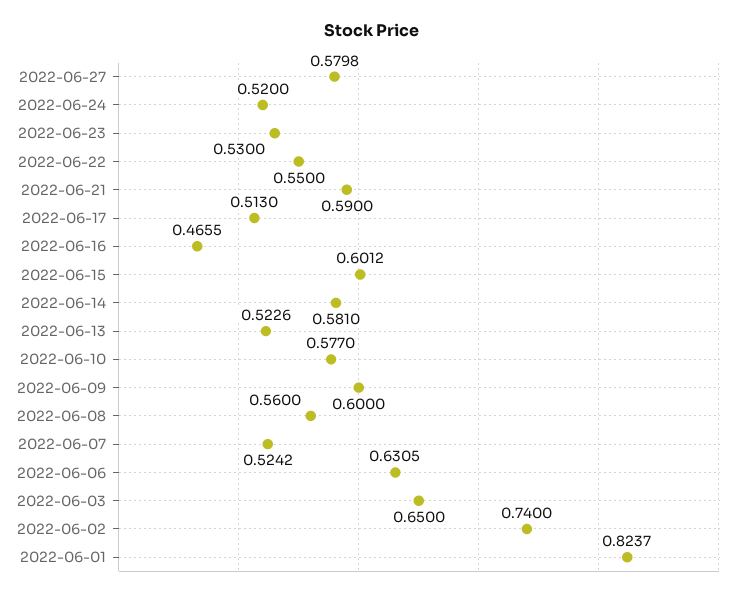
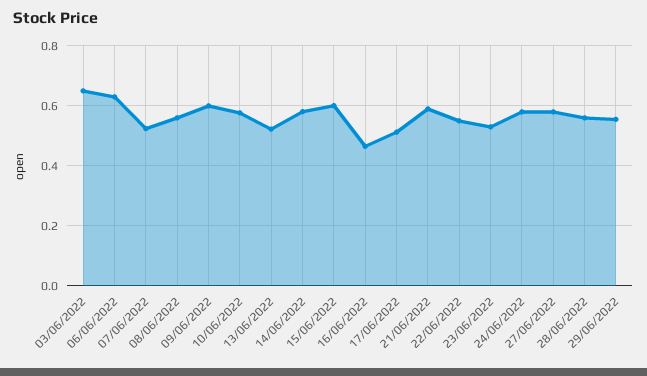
2022-06-24: 0.52 -> 0.58
2022-06-02: 0.74 -> none
2022-06-01: 0.8237 -> none
28/06/2022: none -> 0.56
29/06/2022: none -> 0.56

